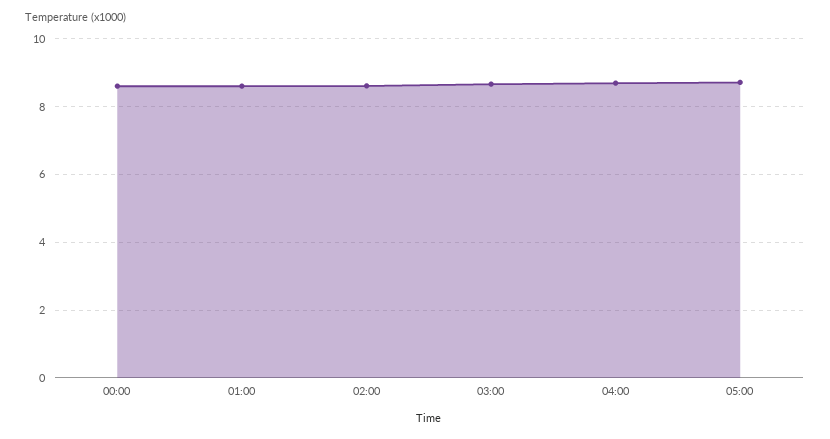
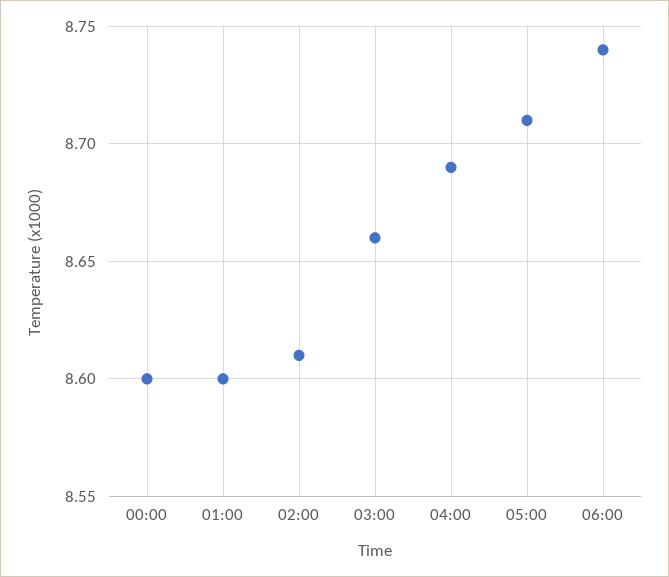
06:00: none -> 8.74

